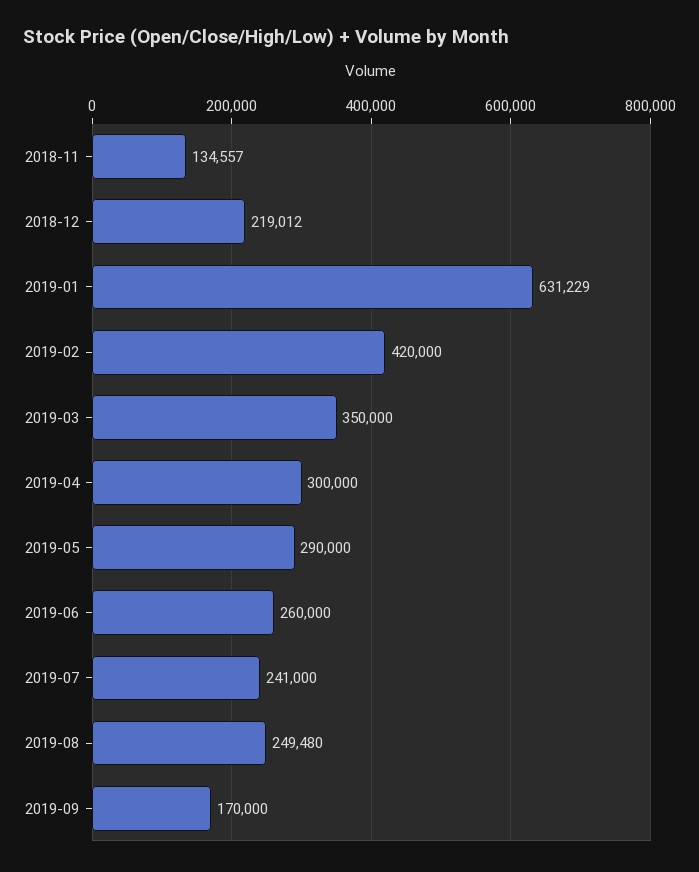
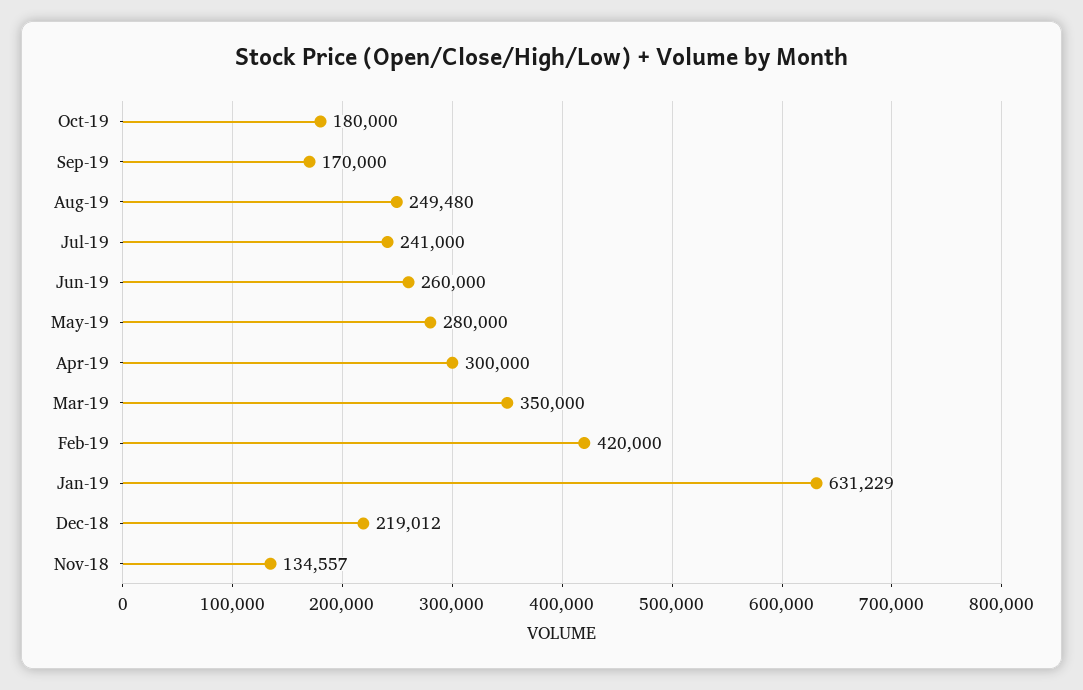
2019-05: 290000 -> 280000
Oct-19: none -> 180000

